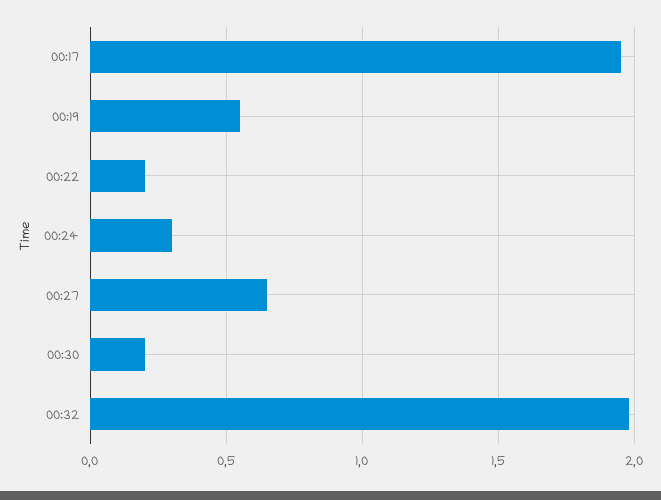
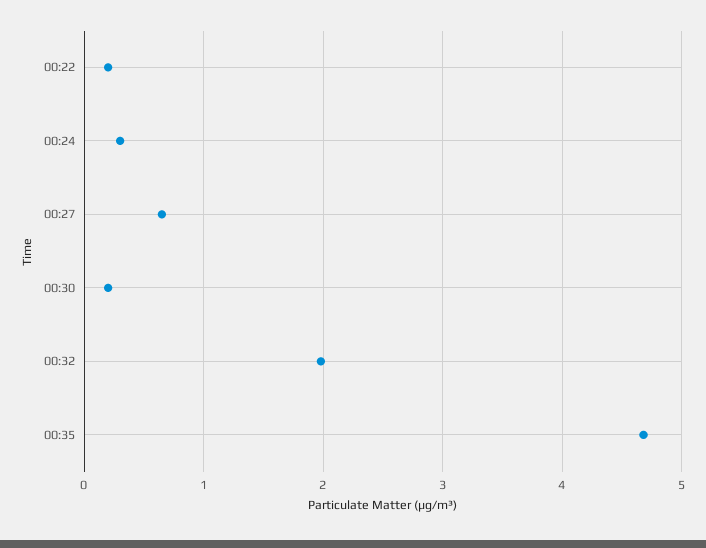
00:17: 1.95 -> none
00:19: 0.55 -> none
00:35: none -> 4.7

